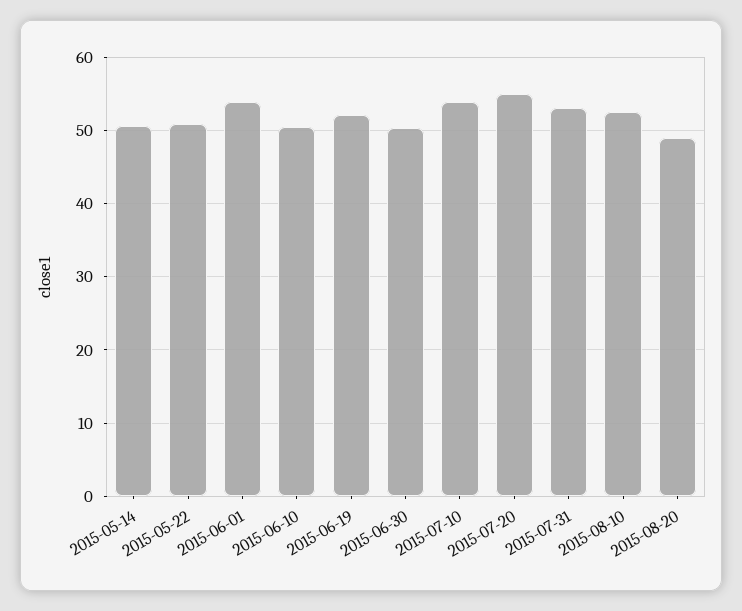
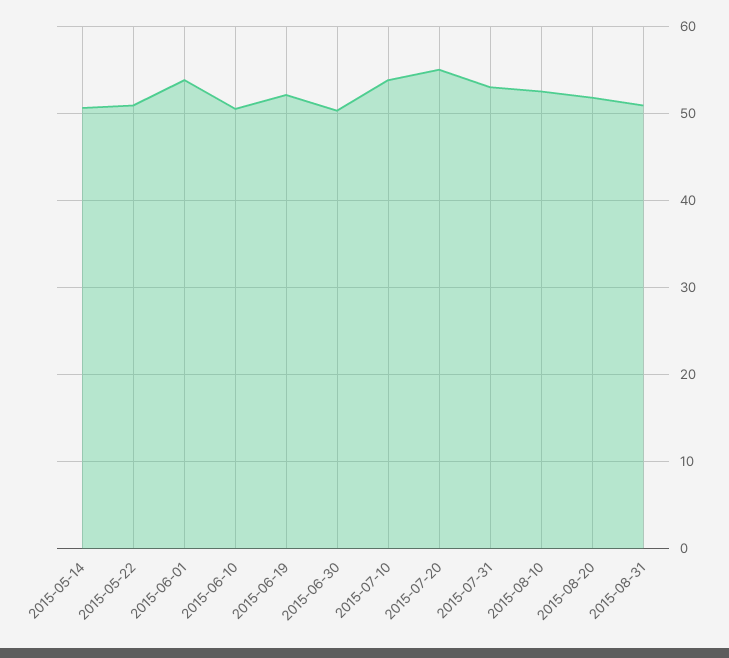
2015-08-20: 49 -> 52
2015-08-31: none -> 51

